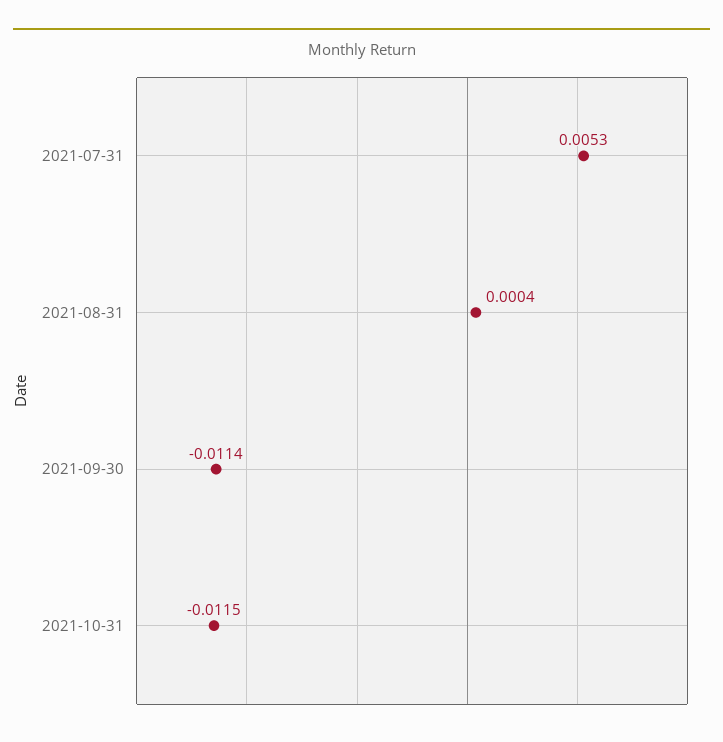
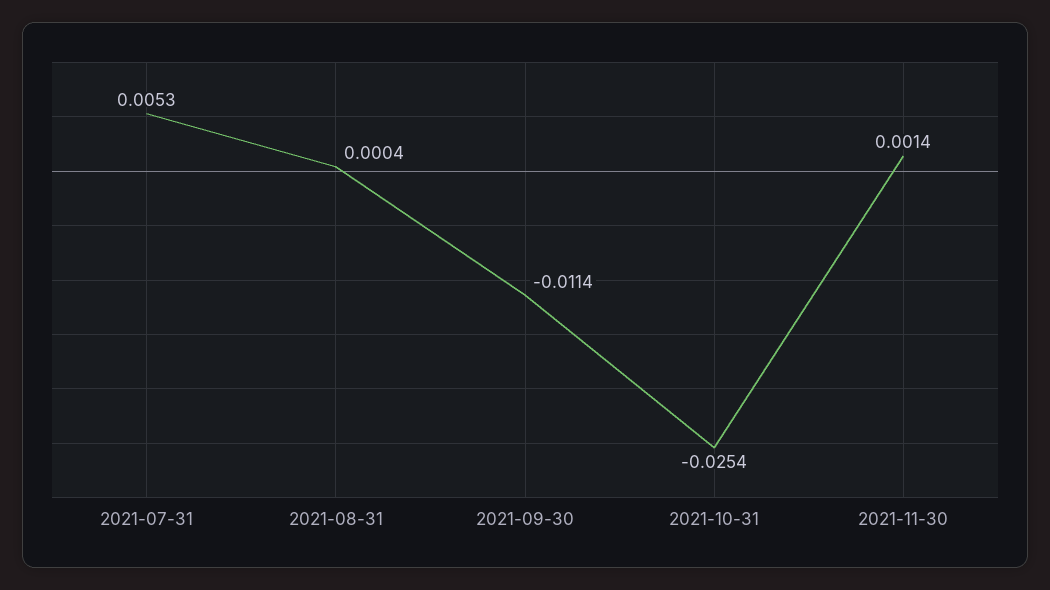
2021-10-31: -0.0115 -> -0.0254
2021-11-30: none -> 0.0014

